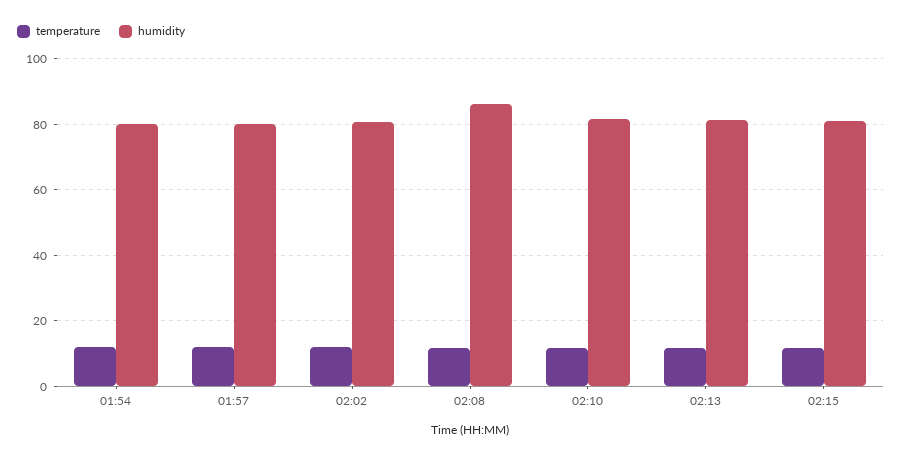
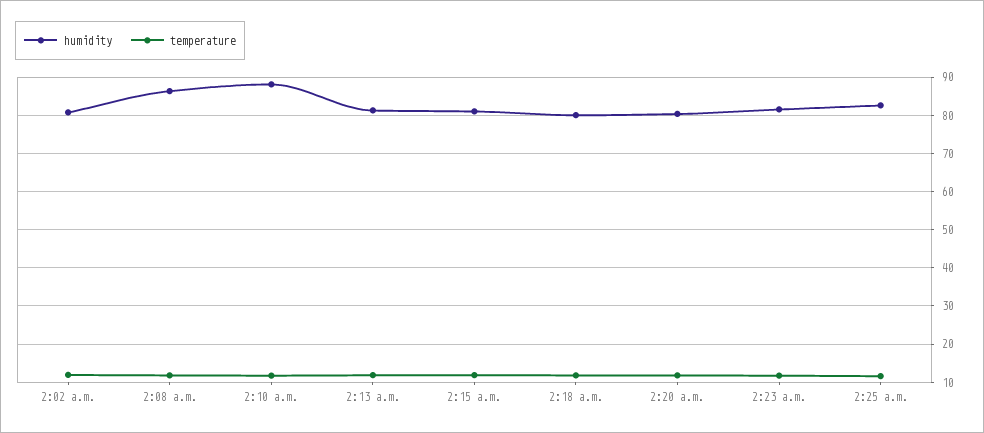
temperature, 01:54: 12 -> none
humidity, 01:54: 80 -> none
temperature, 01:57: 12 -> none
humidity, 01:57: 80 -> none
humidity, 02:10: 82 -> 88
humidity, 2:18 a.m.: none -> 80
temperature, 2:18 a.m.: none -> 12
humidity, 2:20 a.m.: none -> 80
temperature, 2:20 a.m.: none -> 12
humidity, 2:23 a.m.: none -> 82
temperature, 2:23 a.m.: none -> 12
humidity, 2:25 a.m.: none -> 82
temperature, 2:25 a.m.: none -> 12

